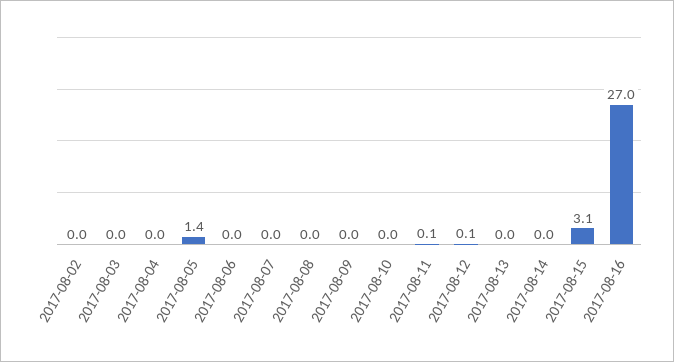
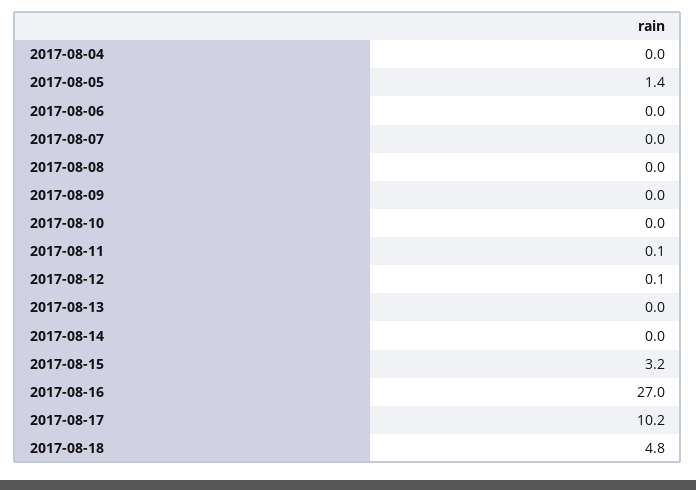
2017-08-02: 0 -> none
2017-08-03: 0 -> none
2017-08-15: 3.1 -> 3.2
2017-08-17: none -> 10.2
2017-08-18: none -> 4.8

